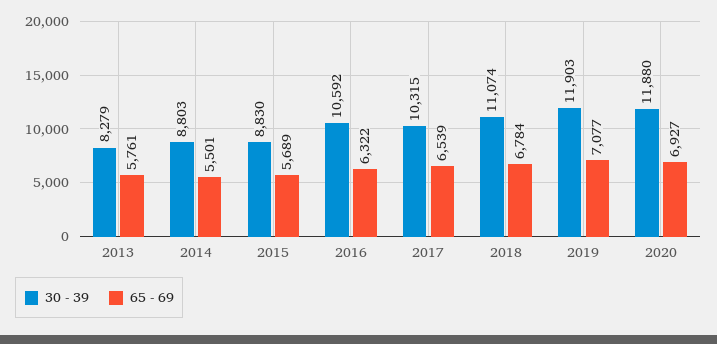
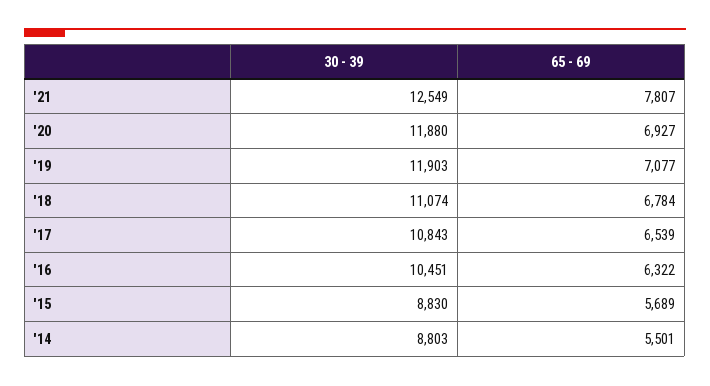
30 - 39, 2013: 8279 -> none
65 - 69, 2013: 5761 -> none
30 - 39, 2016: 10592 -> 10451
30 - 39, 2017: 10315 -> 10843
30 - 39, '21: none -> 12549
65 - 69, '21: none -> 7807

